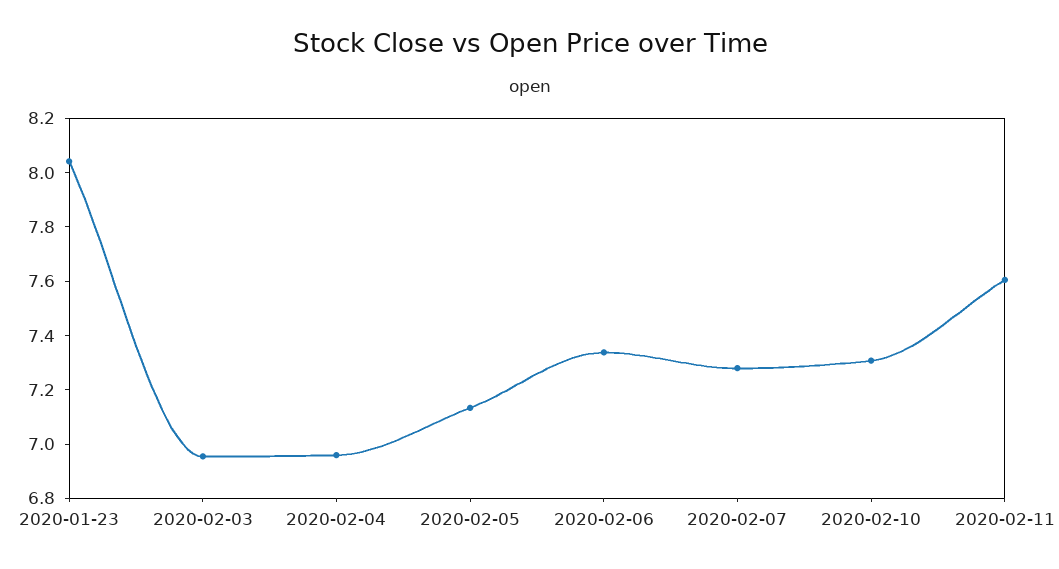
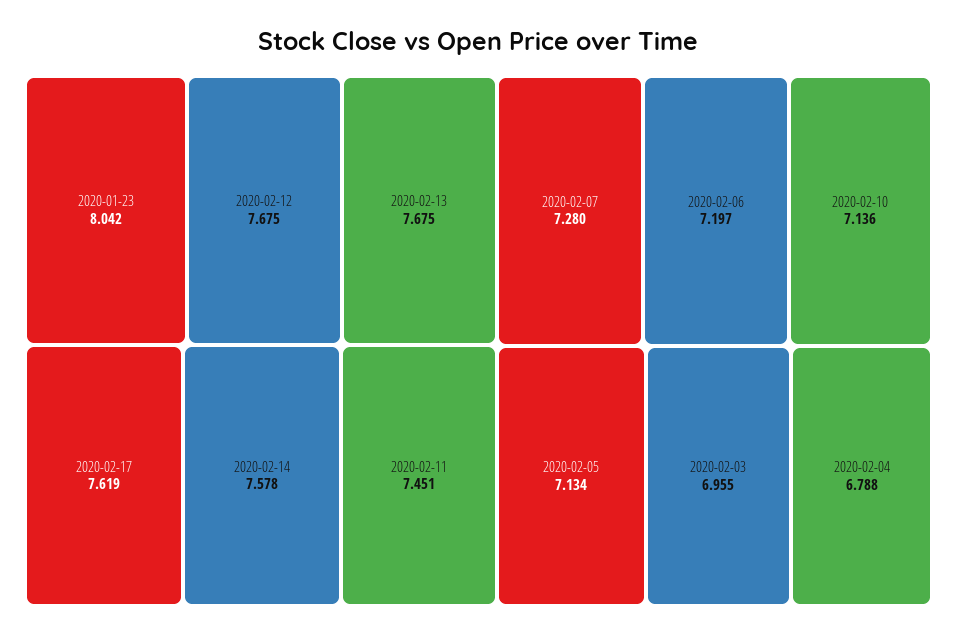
2020-02-04: 6.95 -> 6.788
2020-02-06: 7.35 -> 7.197
2020-02-10: 7.3 -> 7.136
2020-02-11: 7.6 -> 7.451
2020-02-12: none -> 7.675
2020-02-13: none -> 7.675
2020-02-17: none -> 7.619
2020-02-14: none -> 7.578

